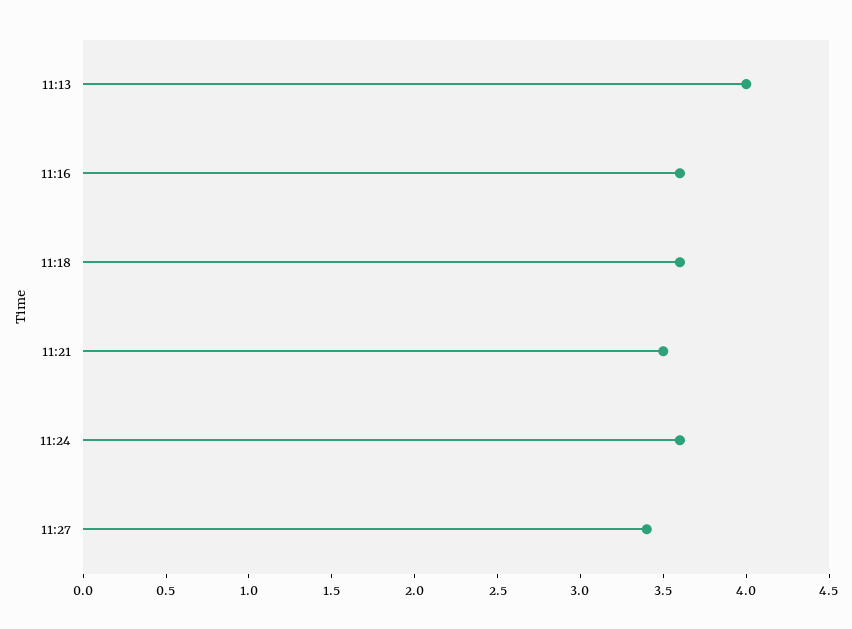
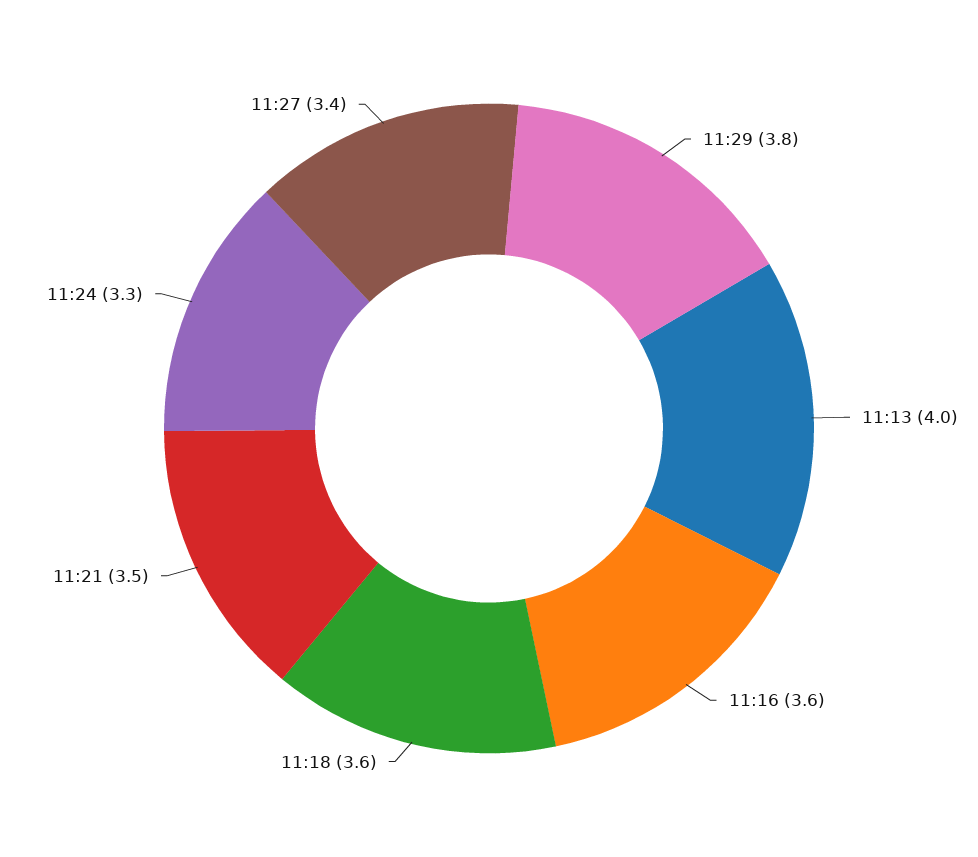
11:24: 3.6 -> 3.3
11:29: none -> 3.8

